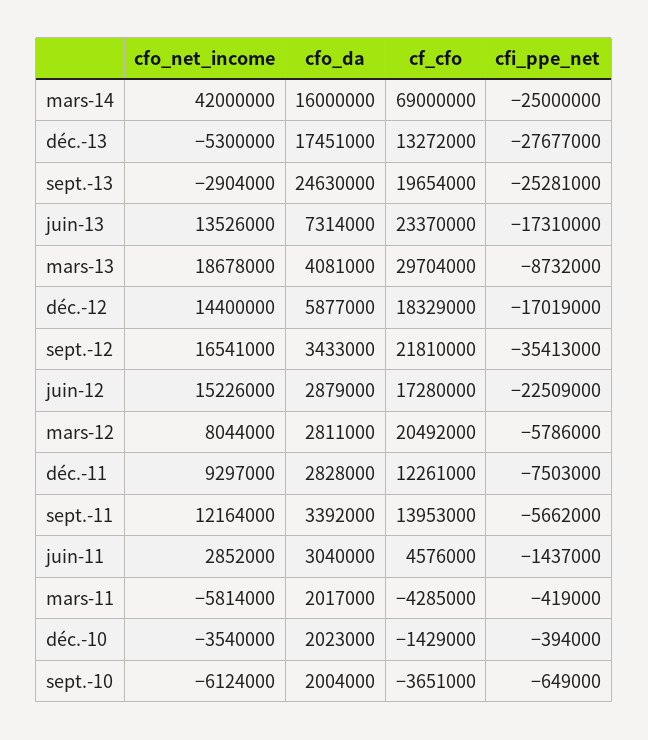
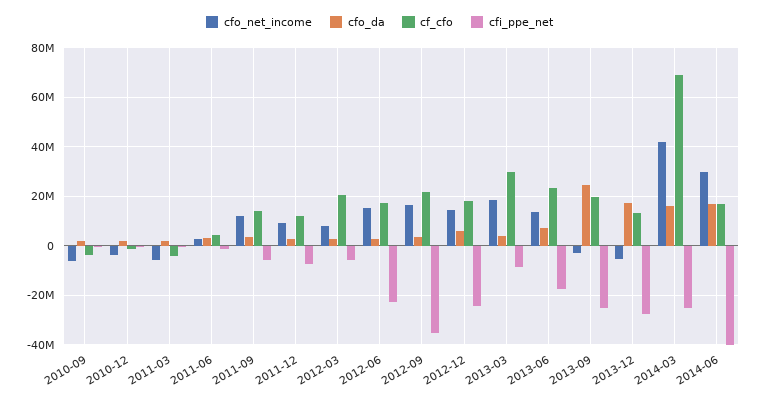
cfi_ppe_net, déc.-12: -17019000 -> -25000000
cfo_net_income, 2014-06: none -> 30000000
cfo_da, 2014-06: none -> 17500000
cf_cfo, 2014-06: none -> 17500000
cfi_ppe_net, 2014-06: none -> -40000000

